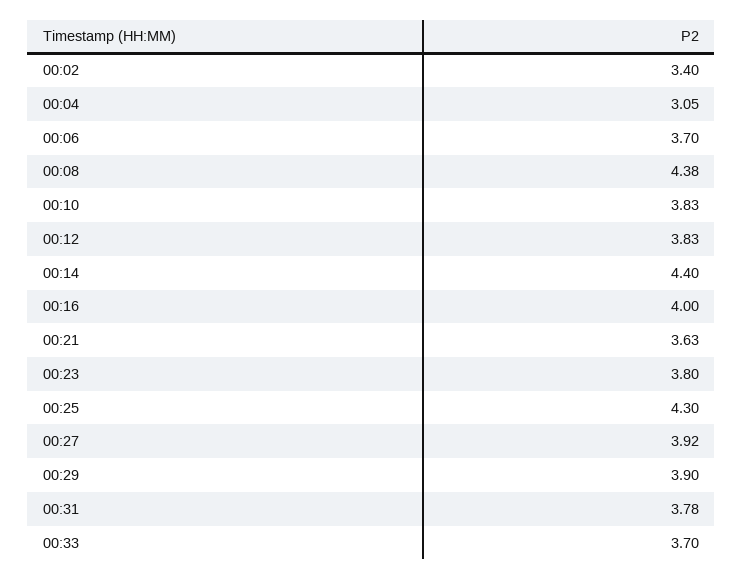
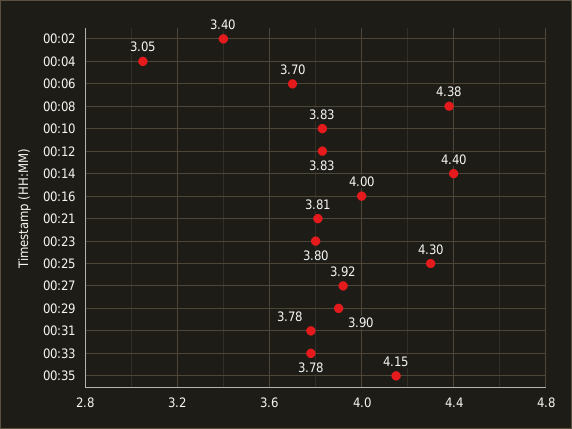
00:21: 3.63 -> 3.81
00:33: 3.7 -> 3.78
00:35: none -> 4.15

